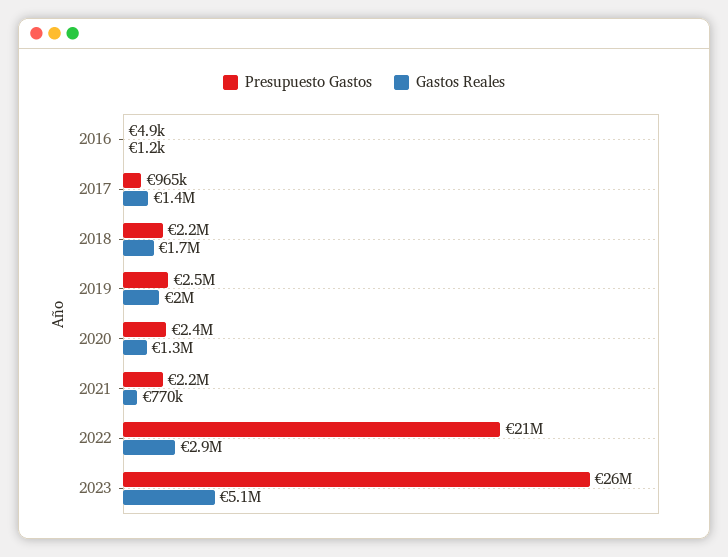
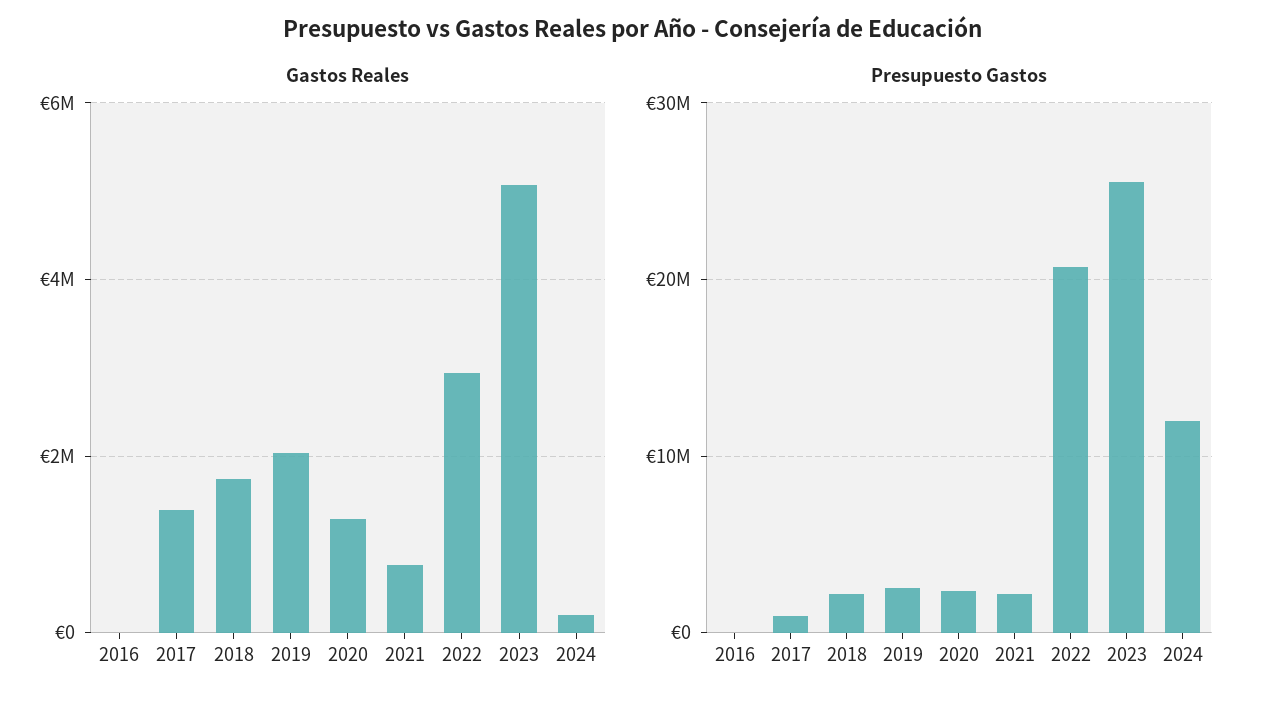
Gastos Reales, 2024: none -> 200000
Presupuesto Gastos, 2024: none -> 12000000

